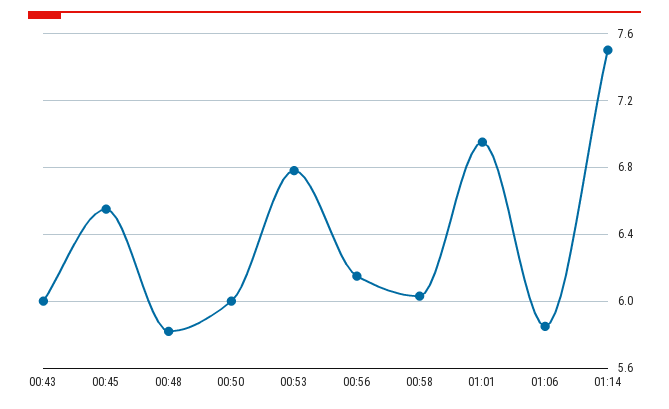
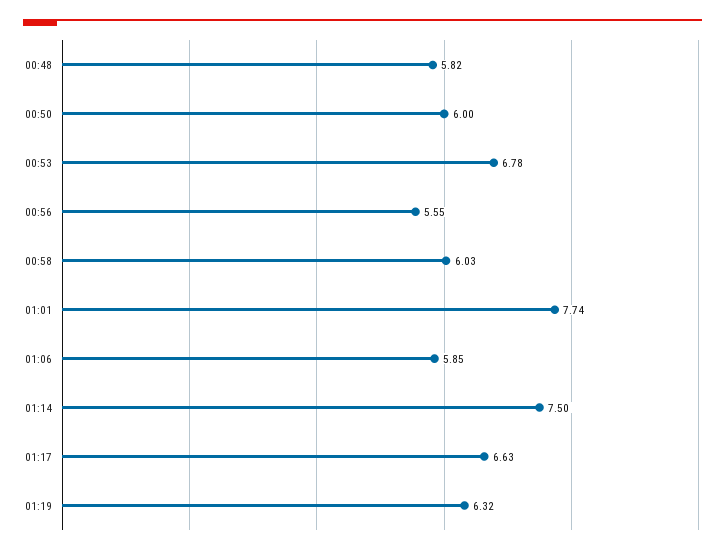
00:43: 6 -> none
00:45: 6.55 -> none
00:56: 6.15 -> 5.55
01:01: 6.95 -> 7.74
01:17: none -> 6.63
01:19: none -> 6.32

